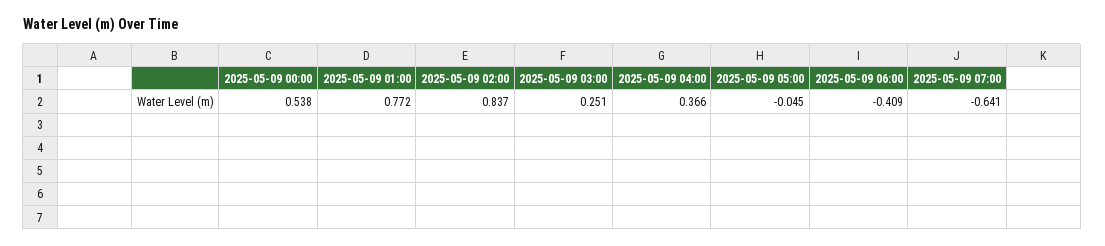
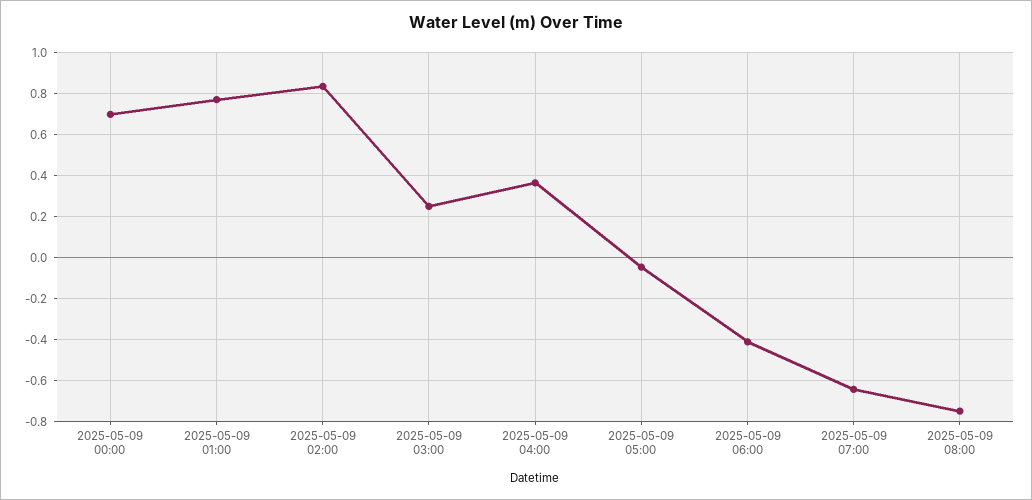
2025-05-09 00:00: 0.538 -> 0.7
2025-05-09 08:00: none -> -0.75

